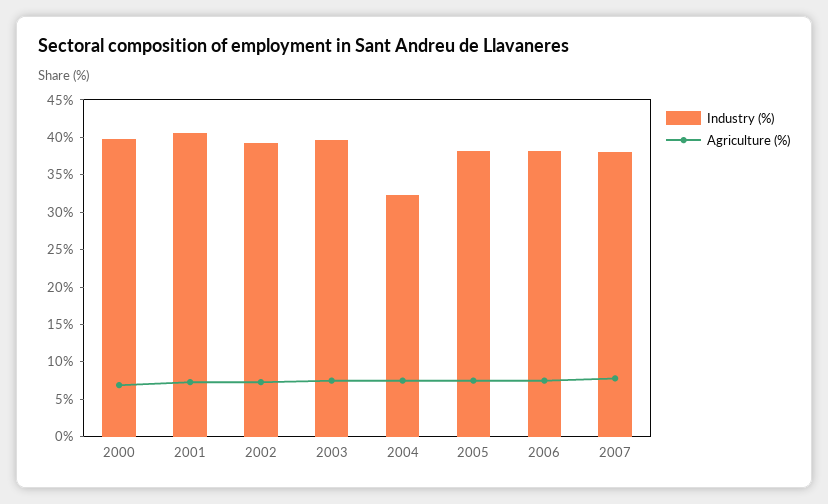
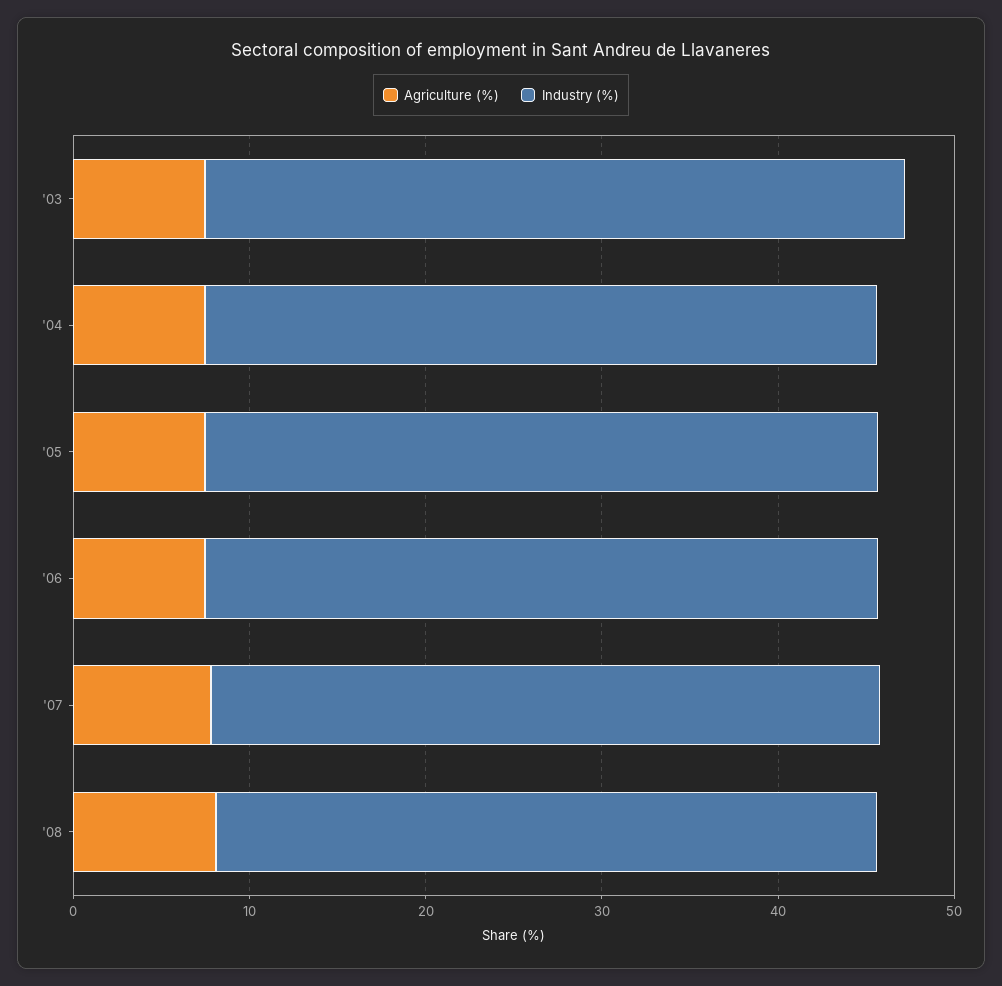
Industry (%), 2000: 40 -> none
Agriculture (%), 2000: 7.5 -> none
Industry (%), 2001: 40 -> none
Agriculture (%), 2001: 7.5 -> none
Industry (%), 2002: 40 -> none
Agriculture (%), 2002: 7.5 -> none
Industry (%), 2004: 32.5 -> 38
Agriculture (%), '08: none -> 8
Industry (%), '08: none -> 38

